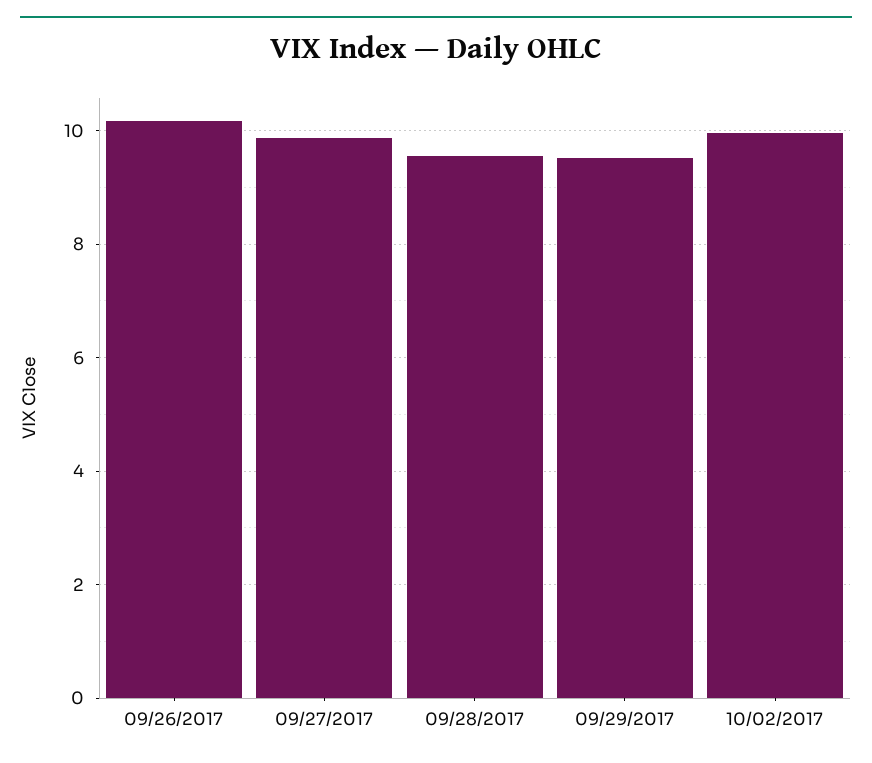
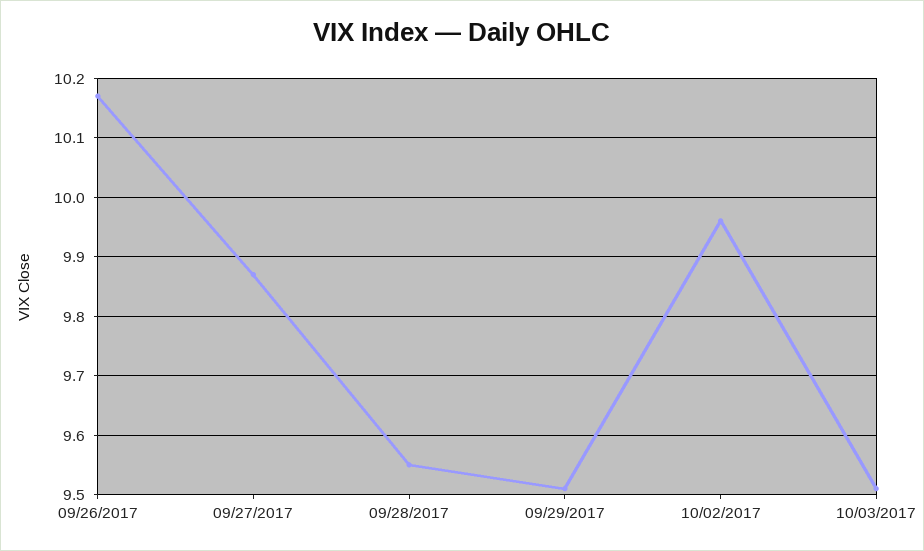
10/03/2017: none -> 9.5

